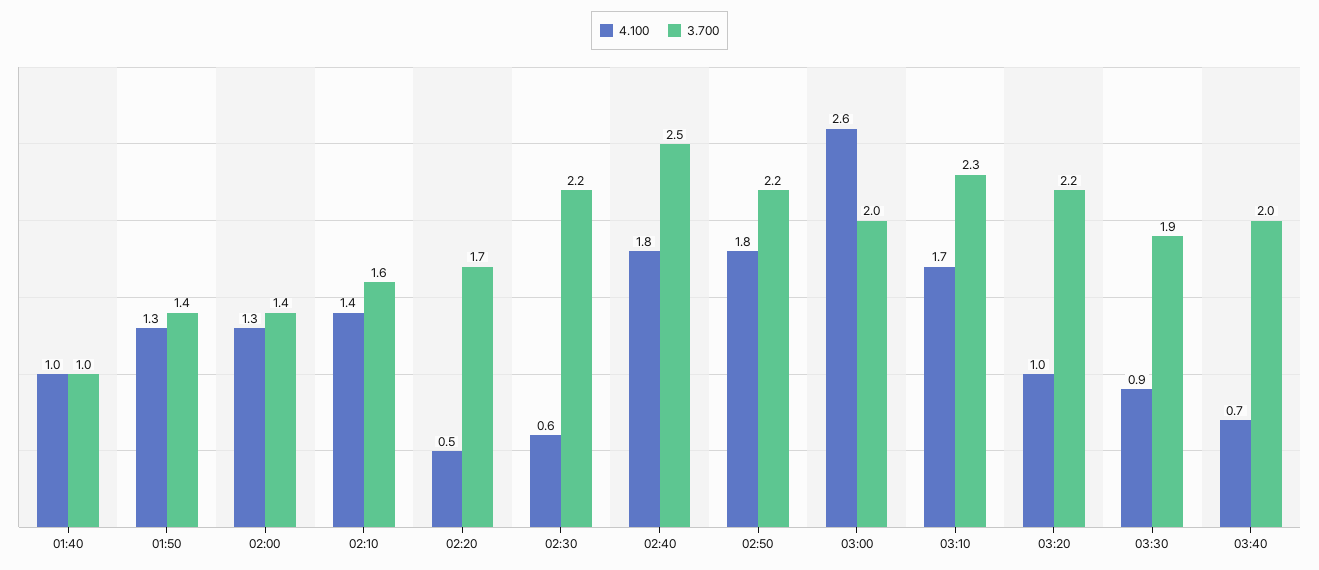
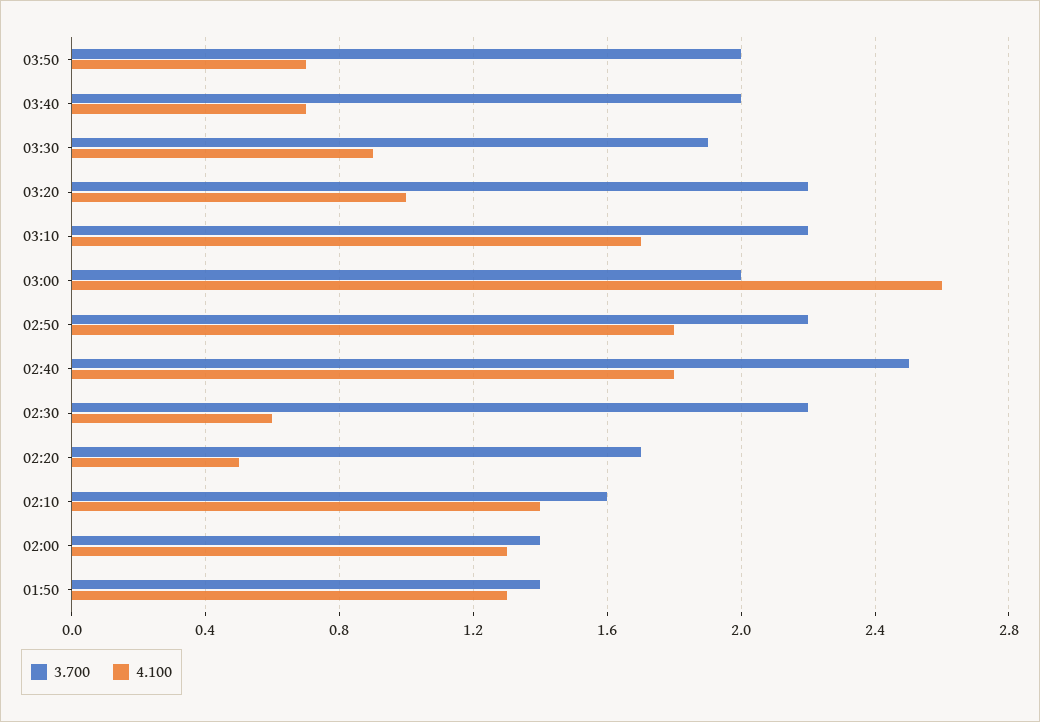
4.100, 01:40: 1 -> none
3.700, 01:40: 1 -> none
3.700, 03:10: 2.3 -> 2.2
3.700, 03:50: none -> 2
4.100, 03:50: none -> 0.7

